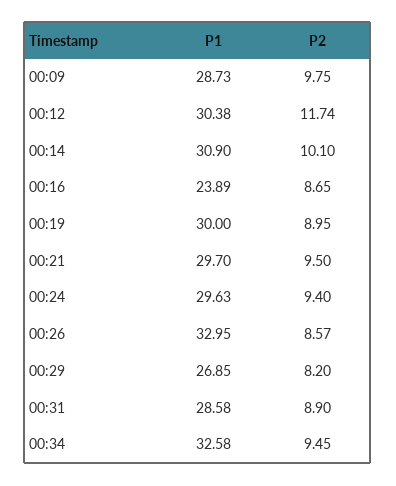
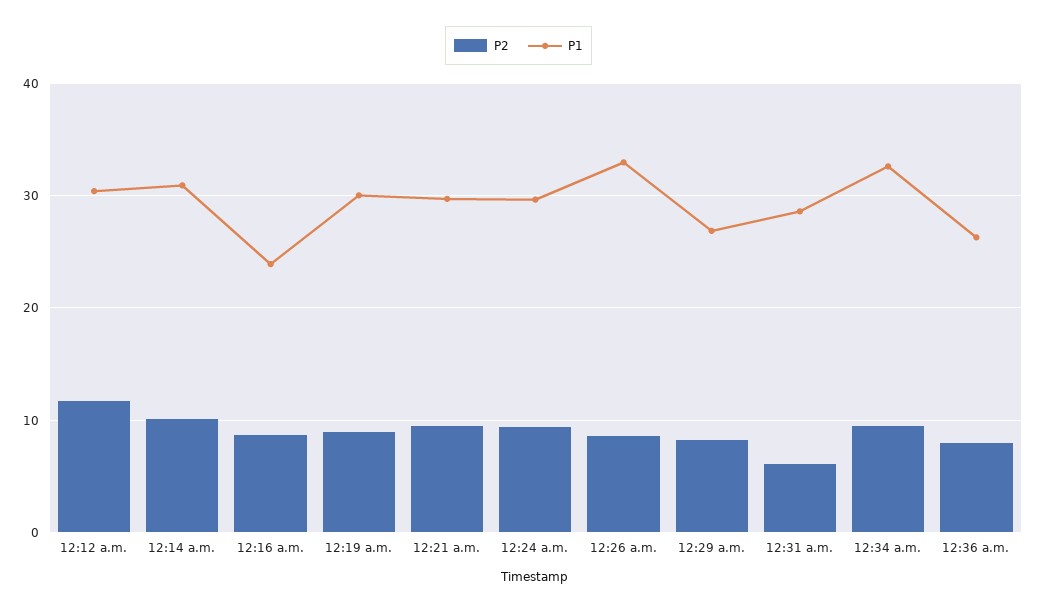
P1, 00:09: 28.73 -> none
P2, 00:09: 9.75 -> none
P2, 00:31: 8.9 -> 6
P2, 12:36 a.m.: none -> 8
P1, 12:36 a.m.: none -> 26

